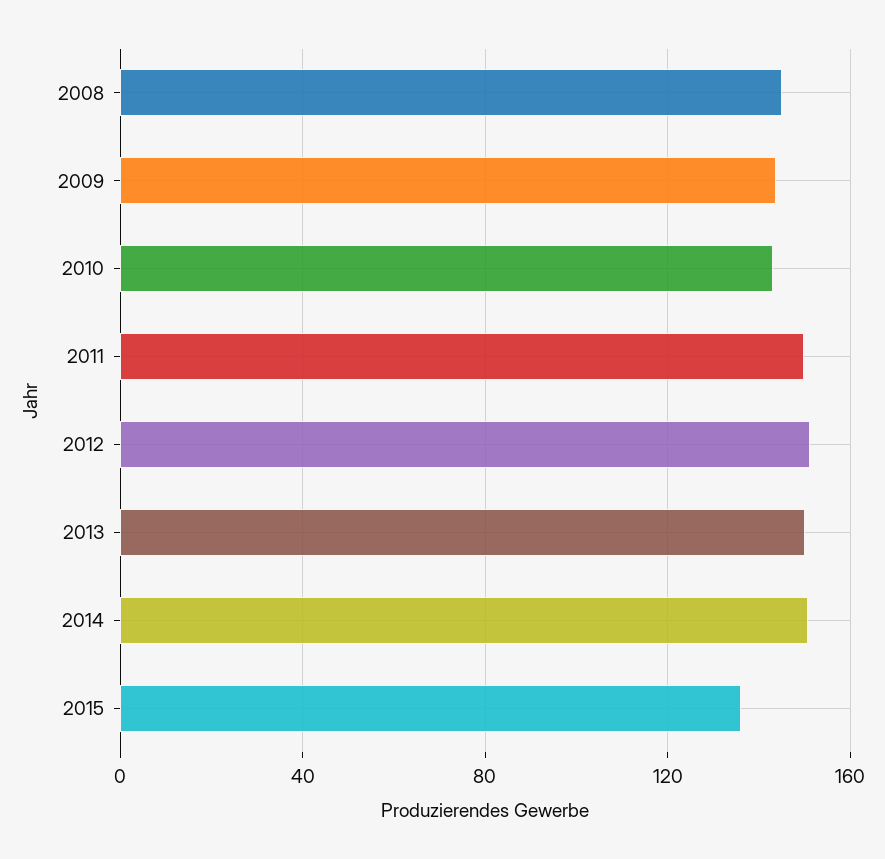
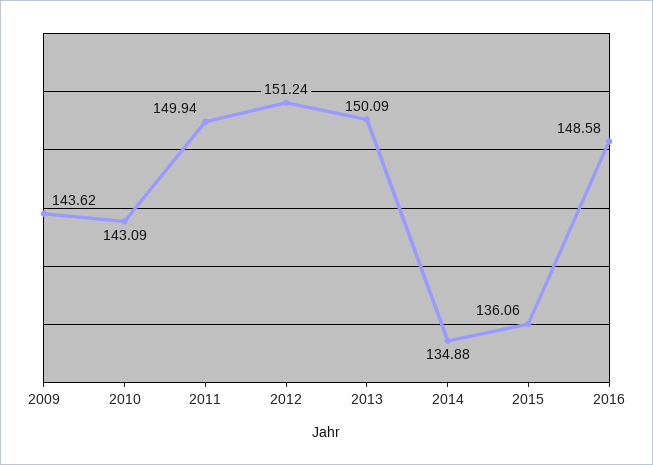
2008: 145 -> none
2014: 150 -> 134.88
2016: none -> 148.58

